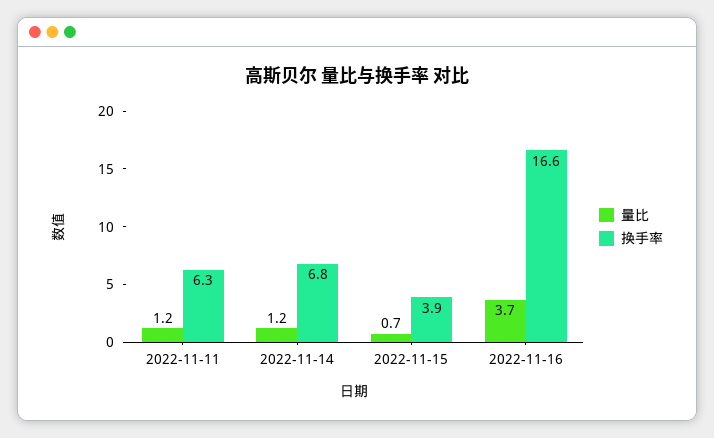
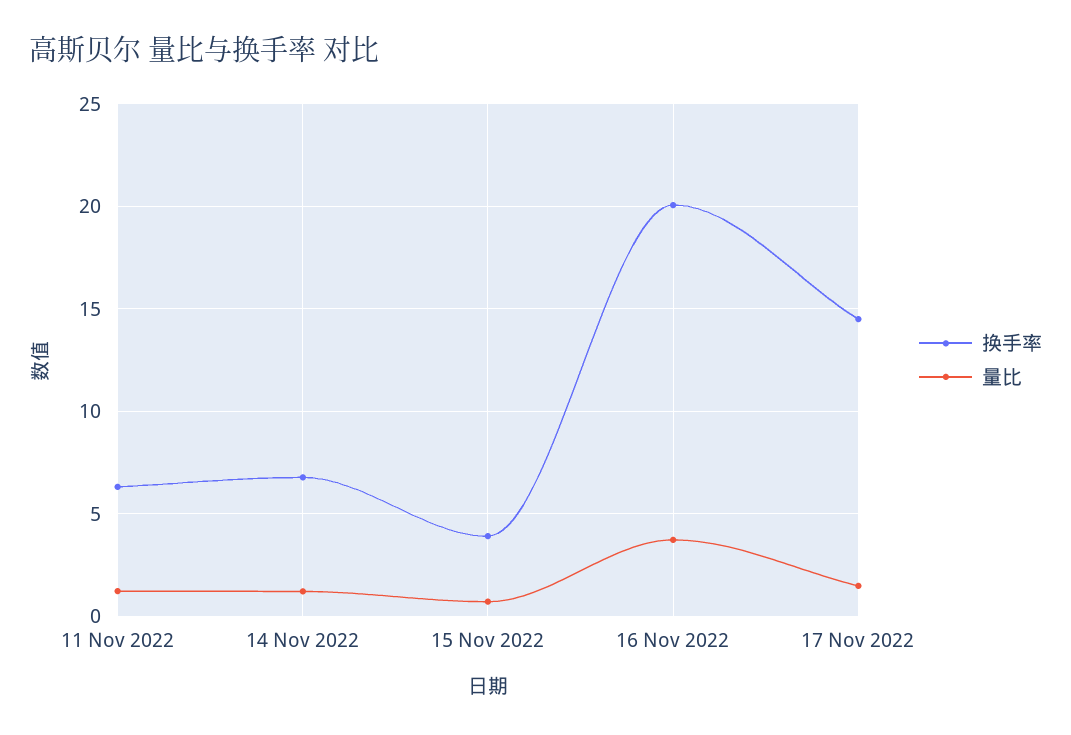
换手率, 2022-11-16: 16.6 -> 20
换手率, 17 Nov 2022: none -> 14.5
量比, 17 Nov 2022: none -> 1.5

